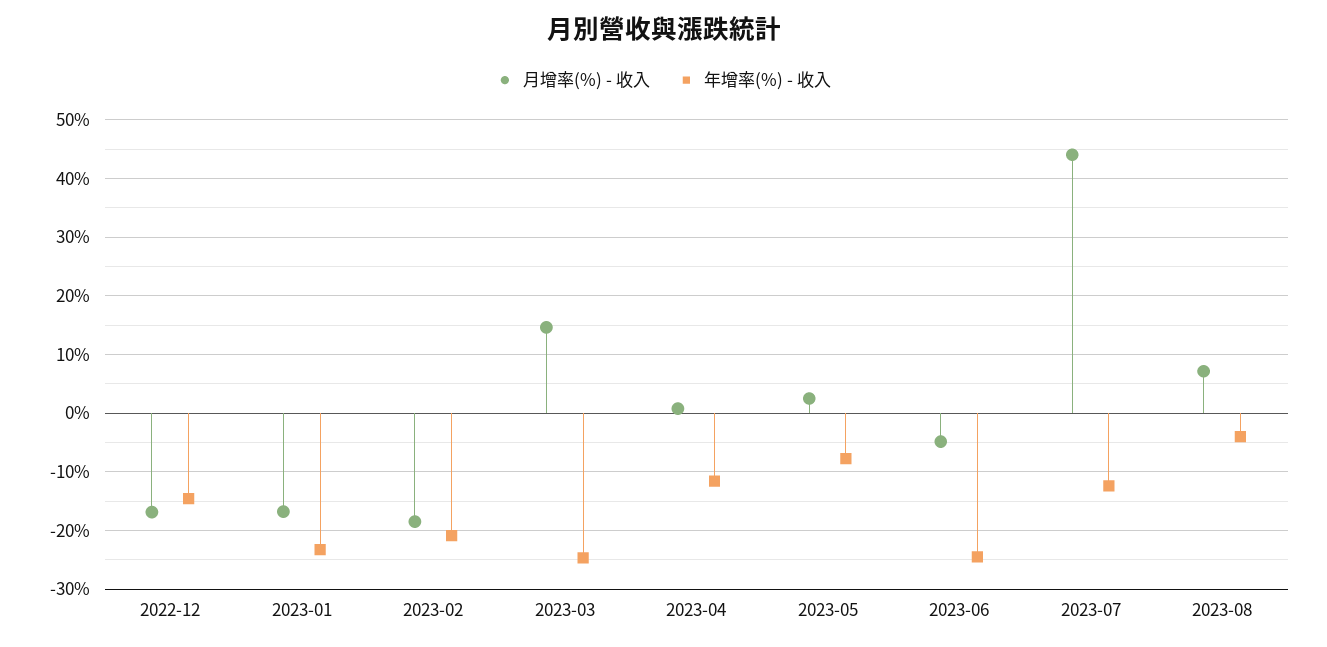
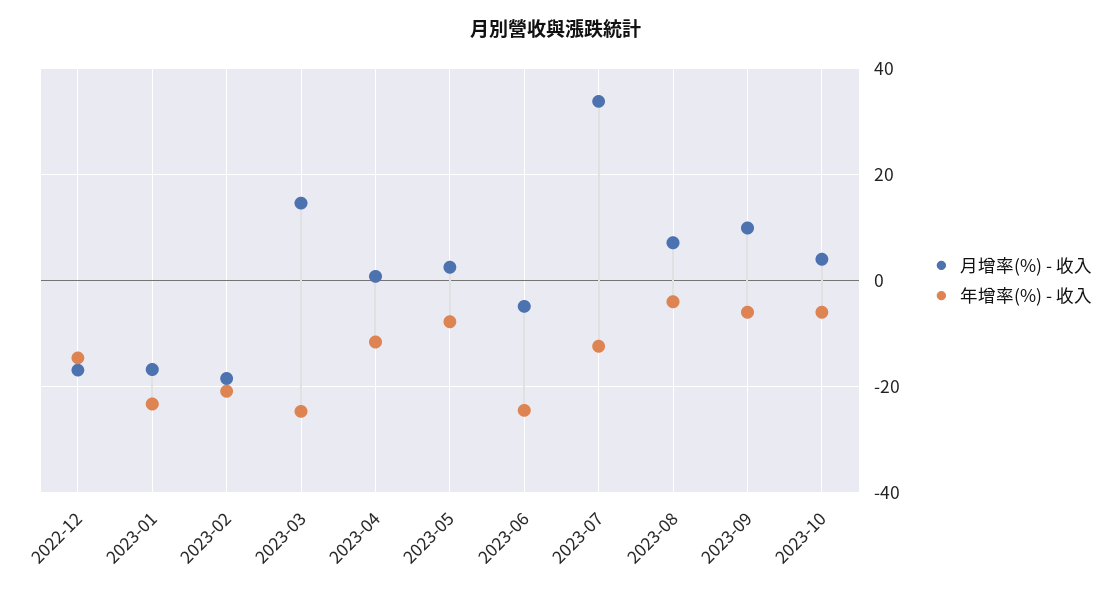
月增率(%) - 收入, 2023-07: 44 -> 34
月增率(%) - 收入, 2023-09: none -> 10
年增率(%) - 收入, 2023-09: none -> -6
月增率(%) - 收入, 2023-10: none -> 4
年增率(%) - 收入, 2023-10: none -> -6

